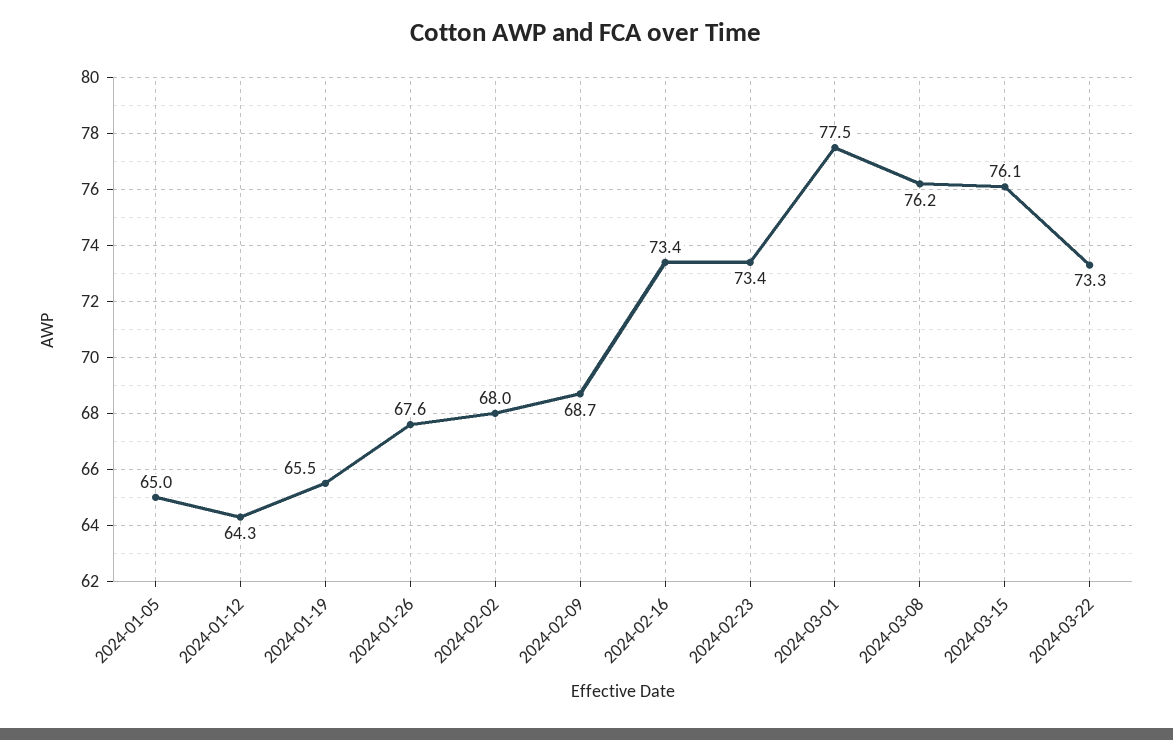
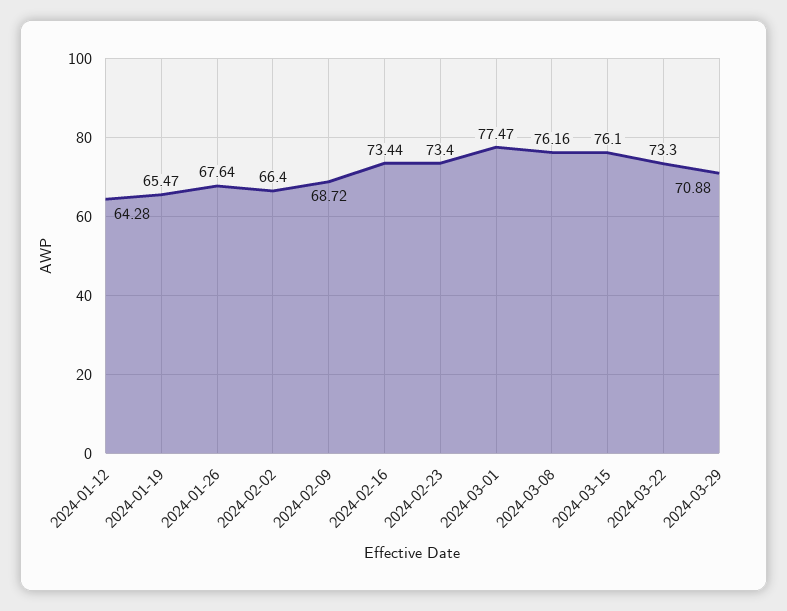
2024-01-05: 65 -> none
2024-02-02: 68 -> 66.4
2024-03-29: none -> 70.88

